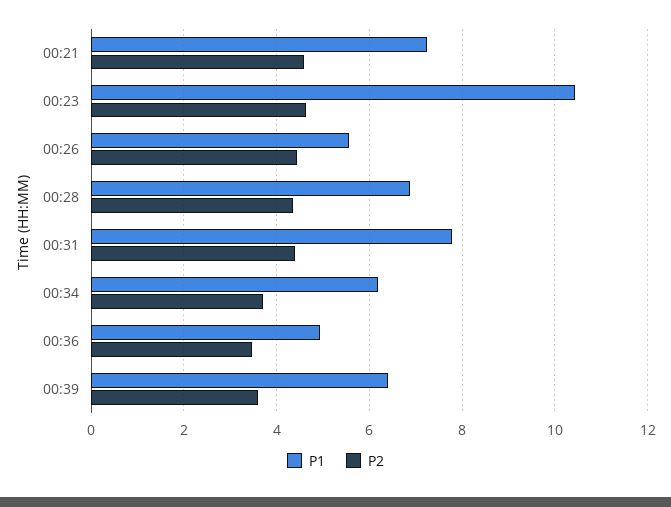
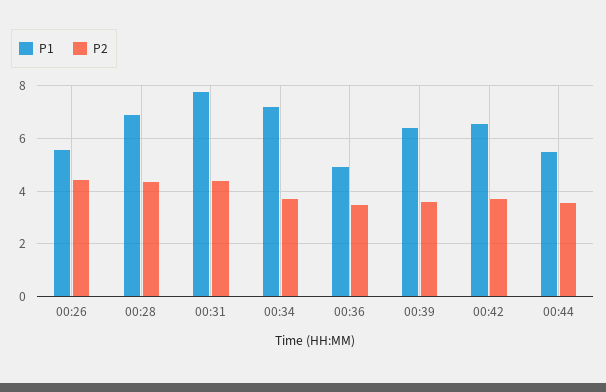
P1, 00:21: 7.2 -> none
P2, 00:21: 4.6 -> none
P1, 00:23: 10.4 -> none
P2, 00:23: 4.6 -> none
P1, 00:34: 6.2 -> 7.25
P1, 00:42: none -> 6.5
P2, 00:42: none -> 3.75
P1, 00:44: none -> 5.5
P2, 00:44: none -> 3.5

